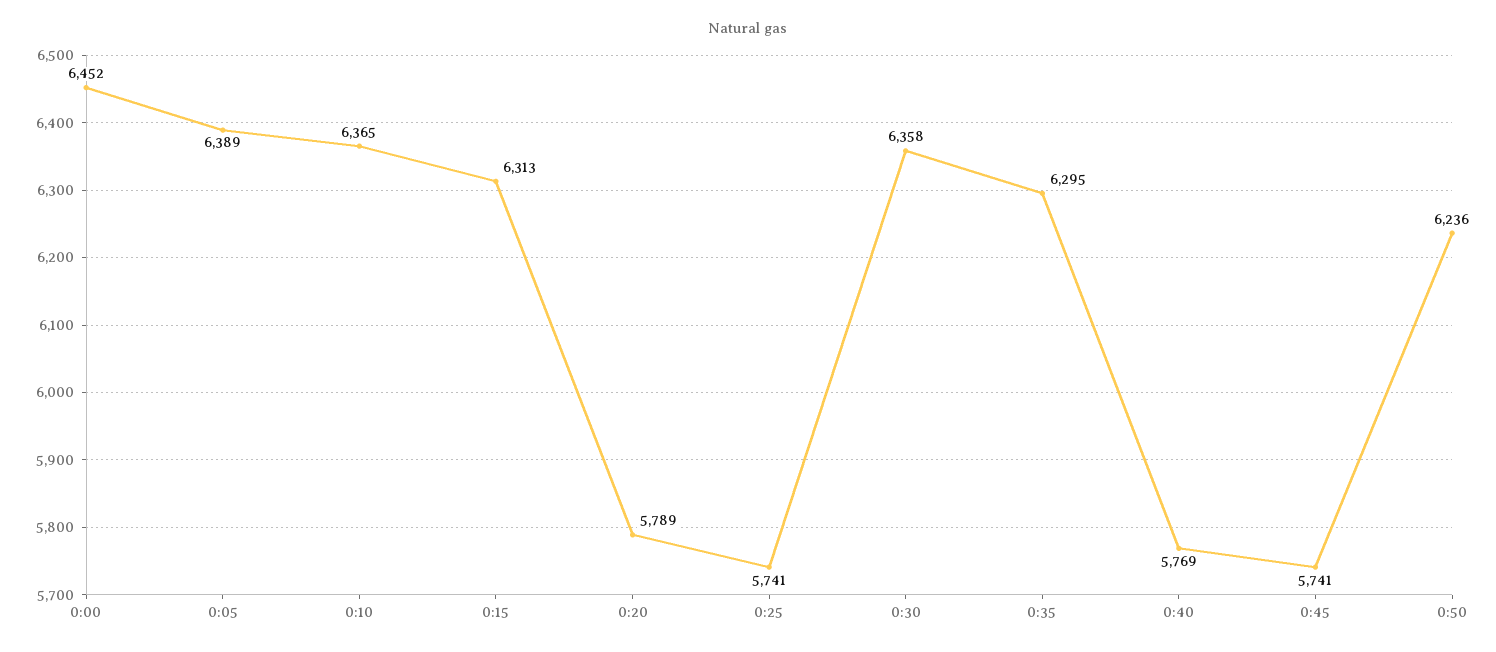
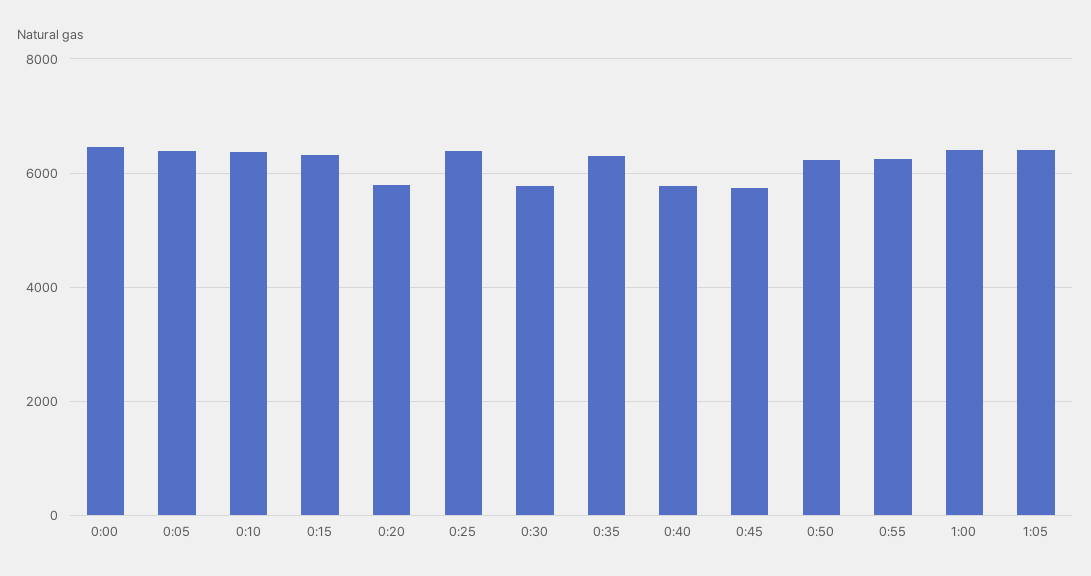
0:25: 5741 -> 6400
0:30: 6358 -> 5800
0:55: none -> 6200
1:00: none -> 6400
1:05: none -> 6400

